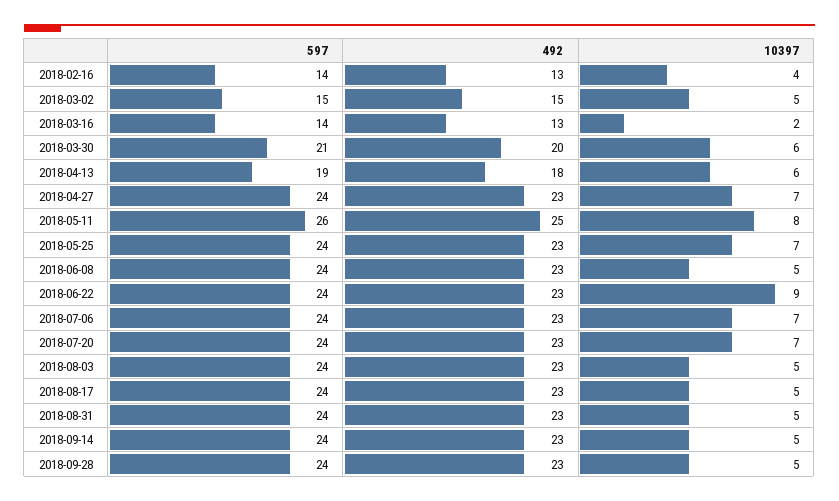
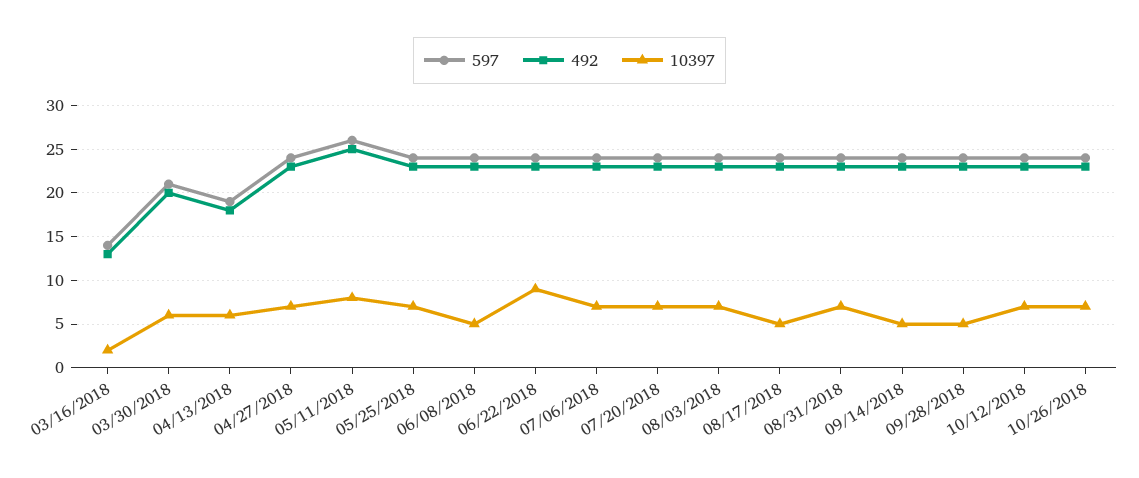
597, 2018-02-16: 14 -> none
492, 2018-02-16: 13 -> none
10397, 2018-02-16: 4 -> none
597, 2018-03-02: 15 -> none
492, 2018-03-02: 15 -> none
10397, 2018-03-02: 5 -> none
10397, 2018-08-03: 5 -> 7
10397, 2018-08-31: 5 -> 7
597, 10/12/2018: none -> 24
492, 10/12/2018: none -> 23
10397, 10/12/2018: none -> 7
597, 10/26/2018: none -> 24
492, 10/26/2018: none -> 23
10397, 10/26/2018: none -> 7

